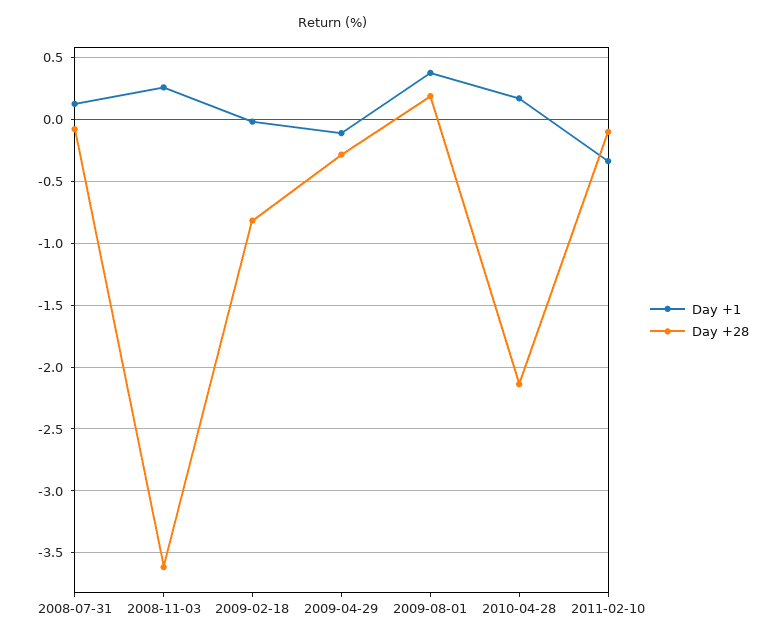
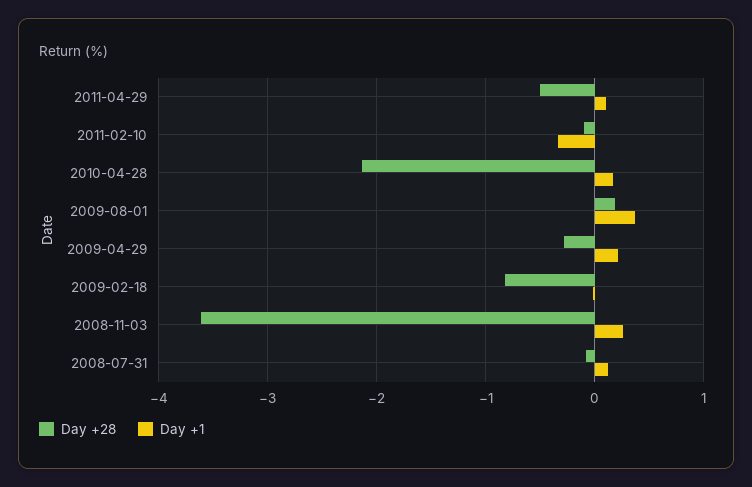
Day +1, 2009-04-29: -0.1 -> 0.2
Day +28, 2011-04-29: none -> -0.5
Day +1, 2011-04-29: none -> 0.1

